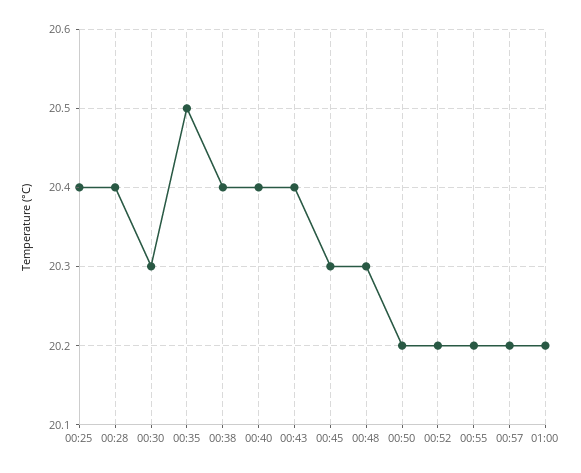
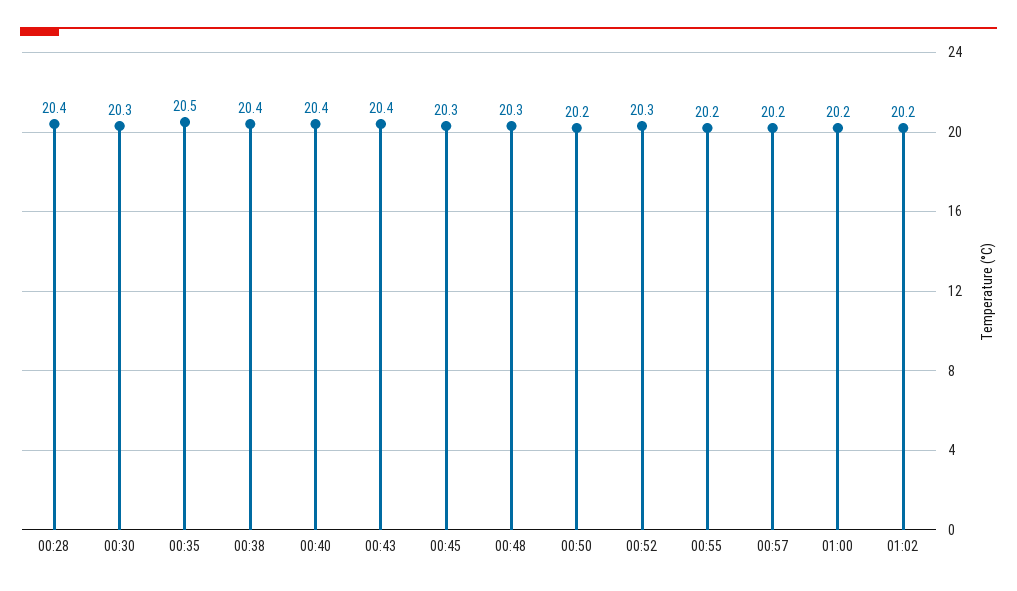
00:25: 20.4 -> none
00:52: 20.2 -> 20.3
01:02: none -> 20.2

